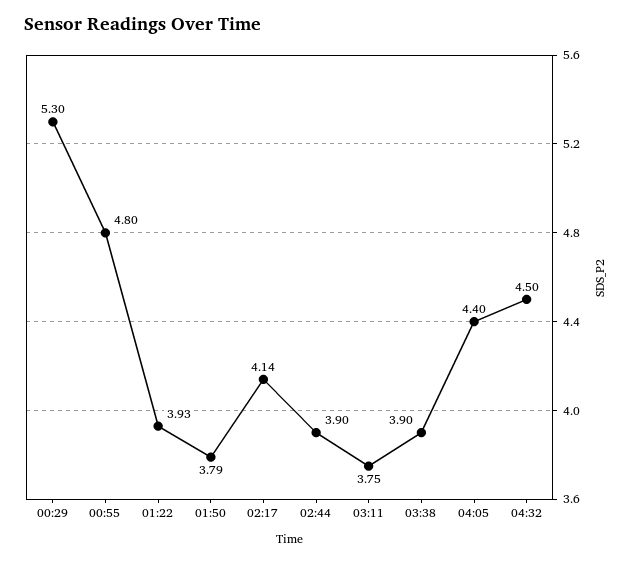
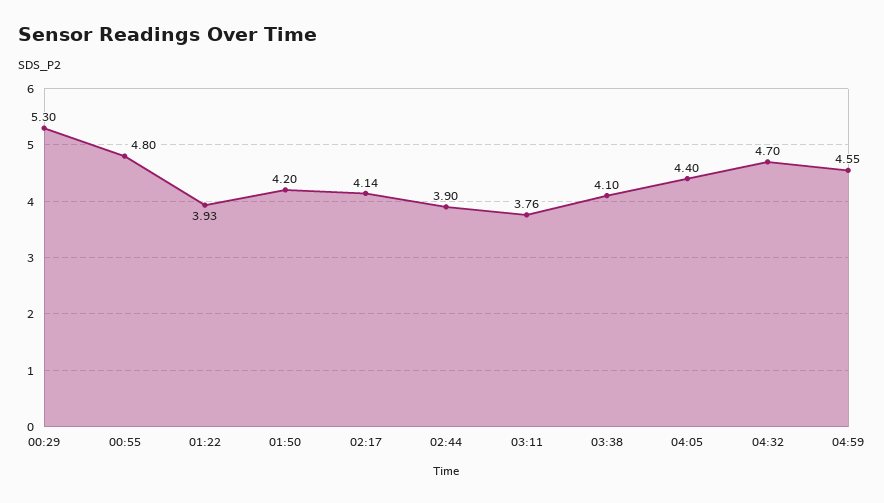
01:50: 3.79 -> 4.2
03:11: 3.75 -> 3.76
03:38: 3.9 -> 4.1
04:32: 4.5 -> 4.7
04:59: none -> 4.55

